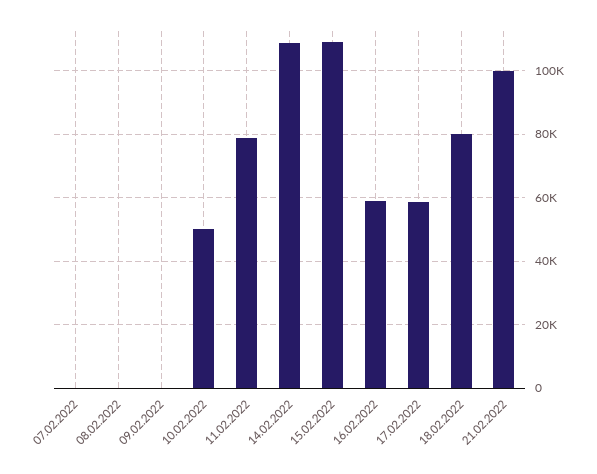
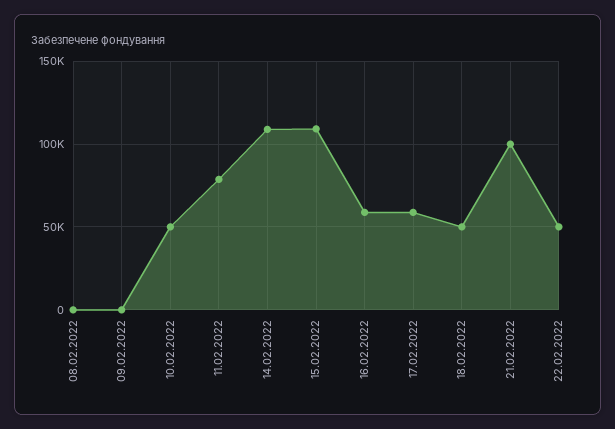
07.02.2022: 0 -> none
18.02.2022: 80000 -> 50000
22.02.2022: none -> 50000

